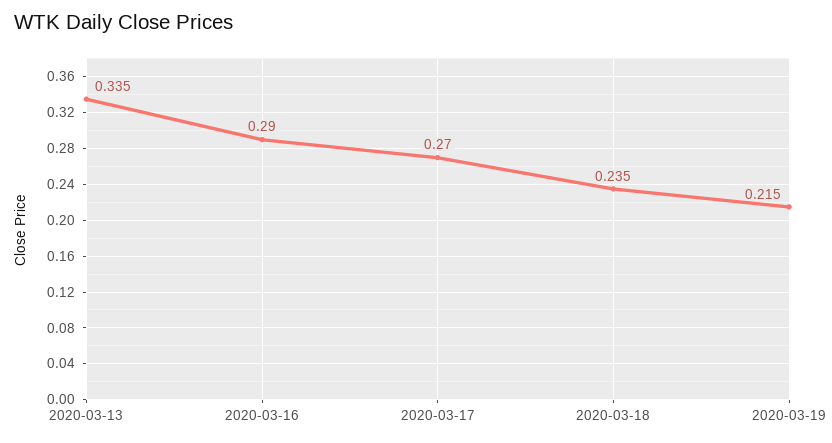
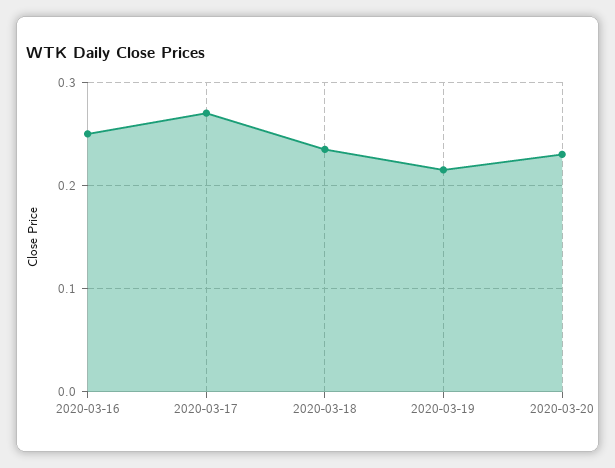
2020-03-13: 0.335 -> none
2020-03-16: 0.29 -> 0.25
2020-03-20: none -> 0.23

